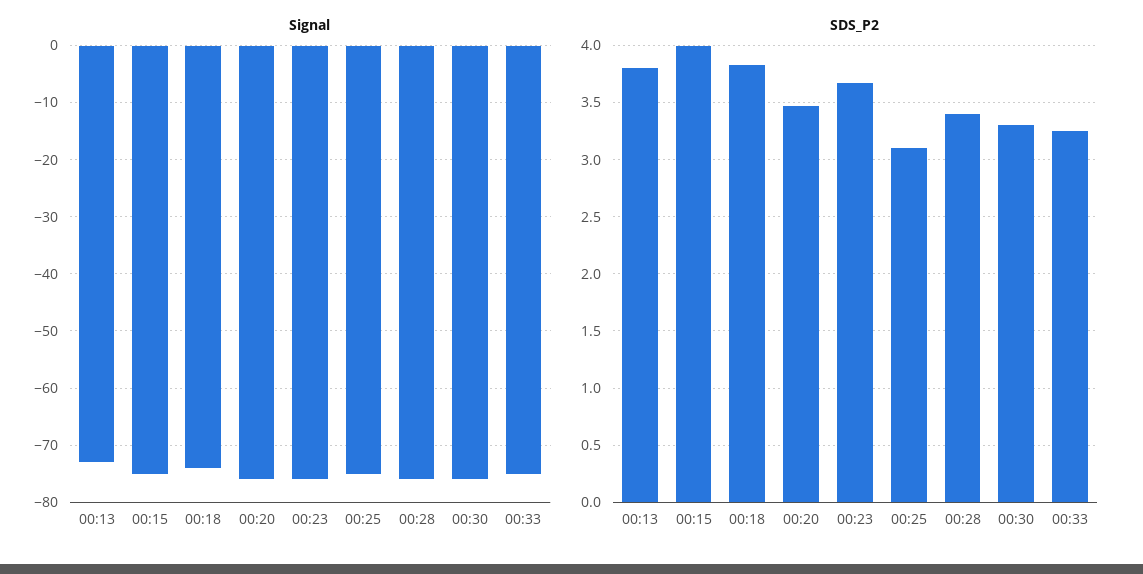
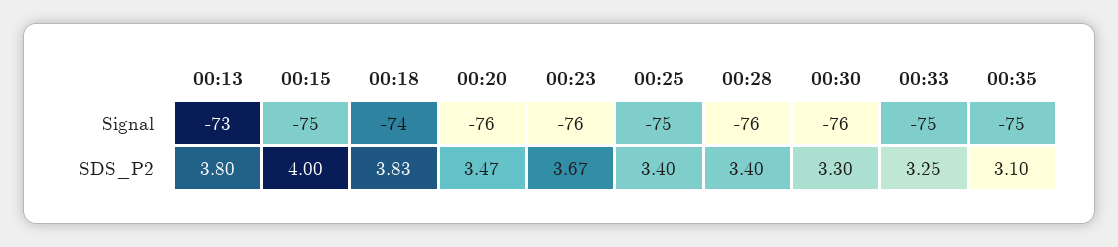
SDS_P2, 00:25: 3.1 -> 3.4
Signal, 00:35: none -> -75
SDS_P2, 00:35: none -> 3.1

